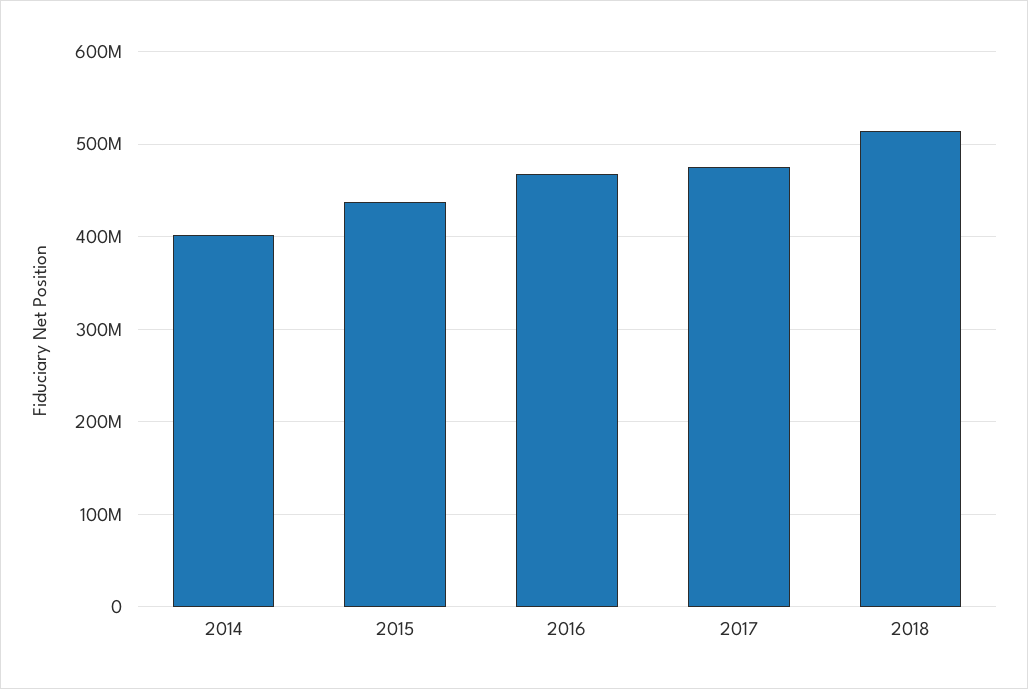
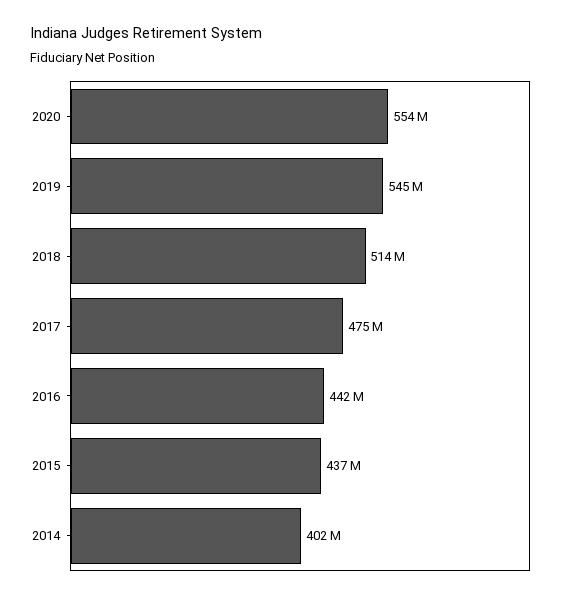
2016: 470000000 -> 442000000
2020: none -> 554000000
2019: none -> 545000000

